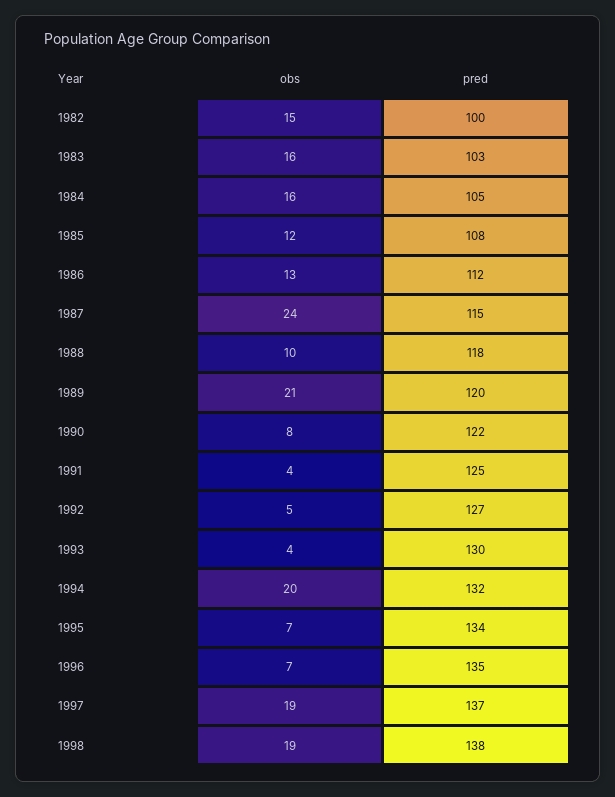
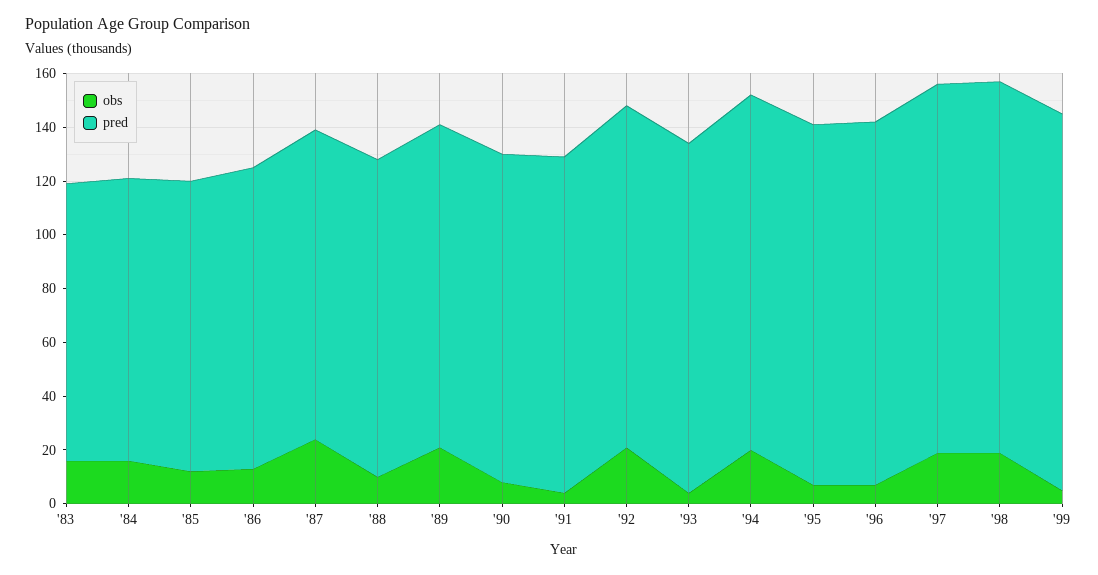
obs, 1982: 15 -> none
pred, 1982: 100 -> none
obs, 1992: 5 -> 20
obs, '99: none -> 5
pred, '99: none -> 140

